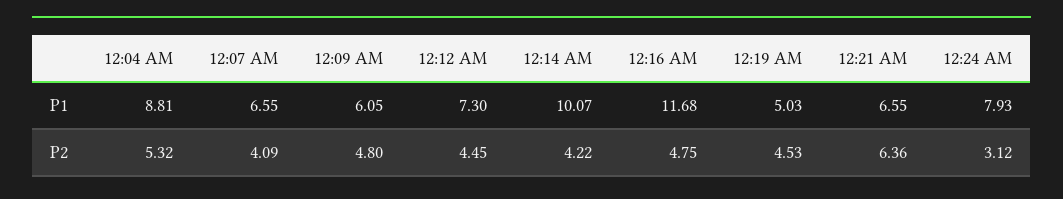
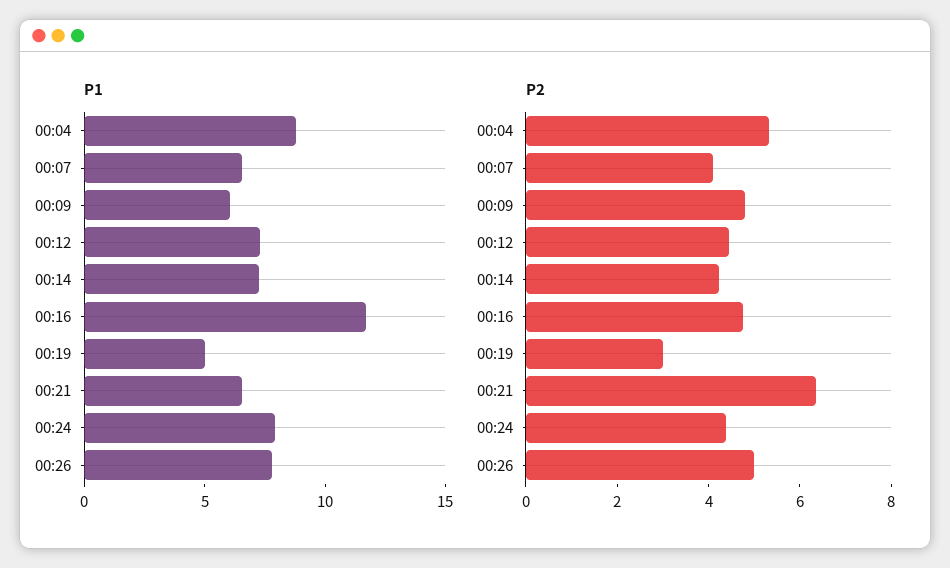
P1, 12:14 AM: 10.07 -> 7
P2, 12:19 AM: 4.53 -> 3
P2, 12:24 AM: 3.12 -> 4.5
P1, 00:26: none -> 8
P2, 00:26: none -> 5

